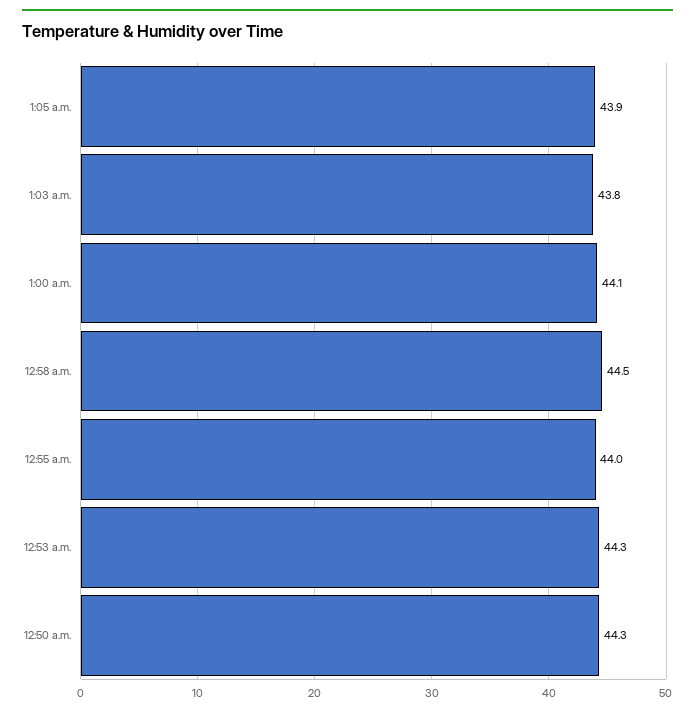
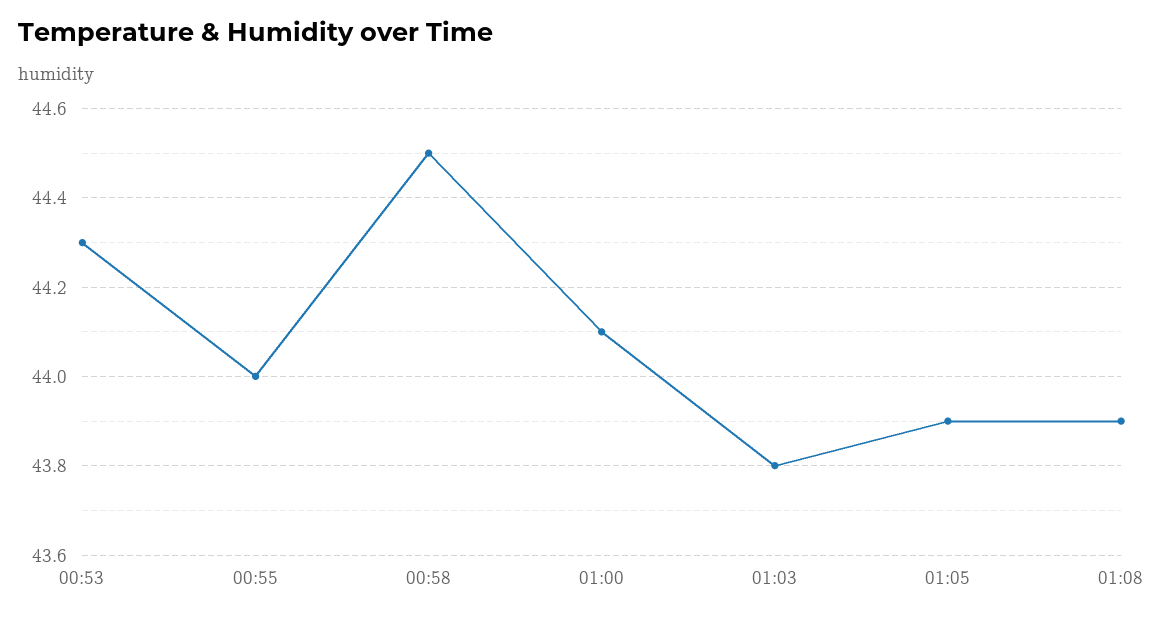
12:50 a.m.: 44.3 -> none
01:08: none -> 43.9

